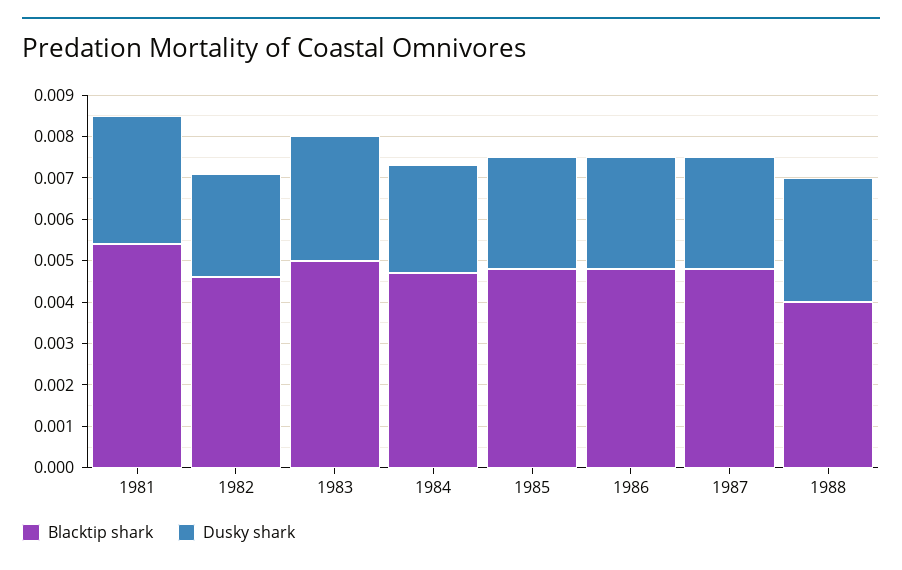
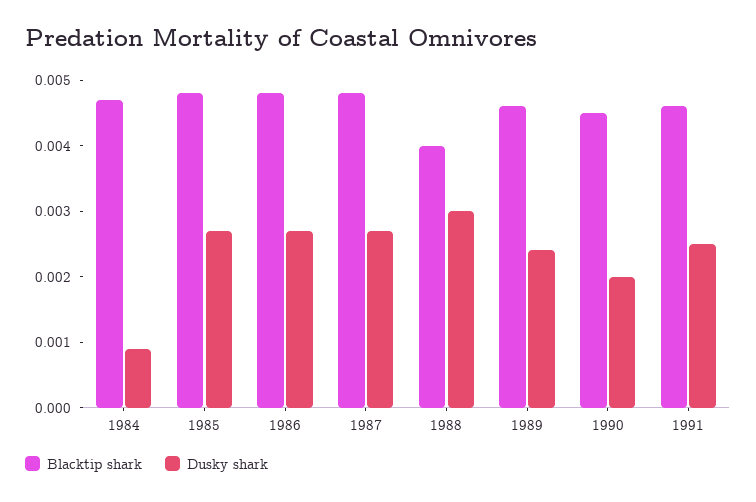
Blacktip shark, 1981: 0.0055 -> none
Dusky shark, 1981: 0.003 -> none
Blacktip shark, 1982: 0.0045 -> none
Dusky shark, 1982: 0.0025 -> none
Blacktip shark, 1983: 0.005 -> none
Dusky shark, 1983: 0.003 -> none
Dusky shark, 1984: 0.0025 -> 0.001
Blacktip shark, 1989: none -> 0.0045
Dusky shark, 1989: none -> 0.0025
Blacktip shark, 1990: none -> 0.0045
Dusky shark, 1990: none -> 0.002
Blacktip shark, 1991: none -> 0.0045
Dusky shark, 1991: none -> 0.0025

